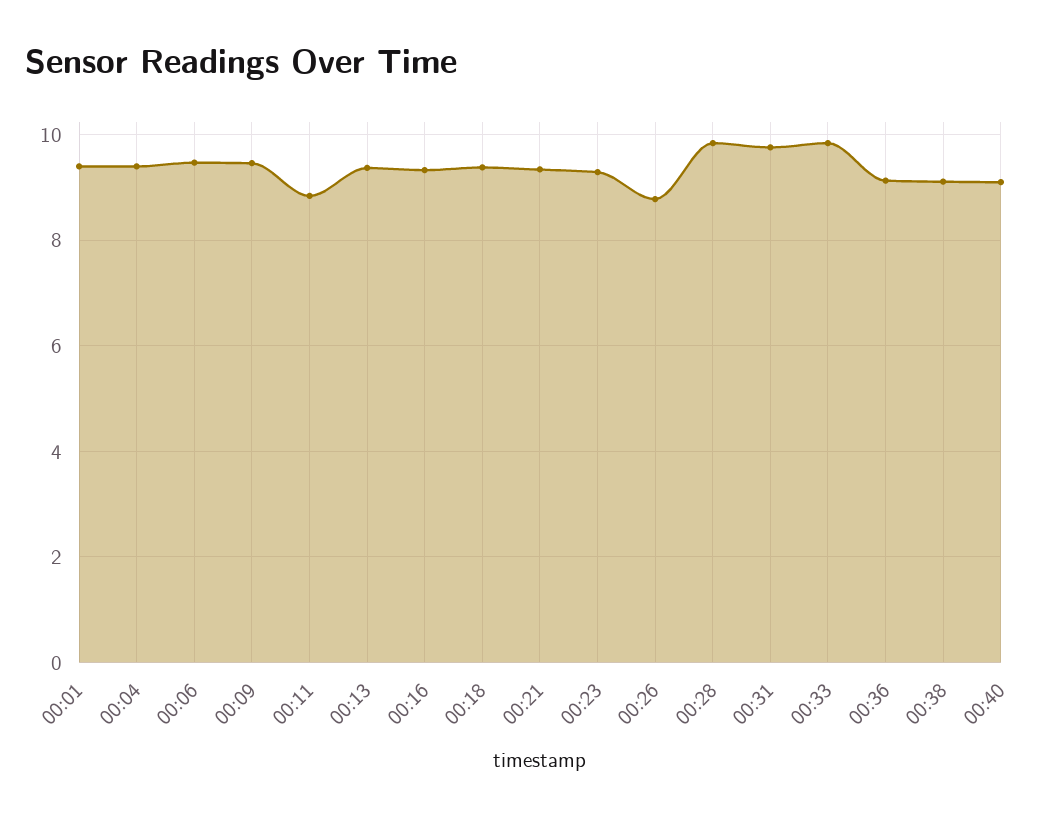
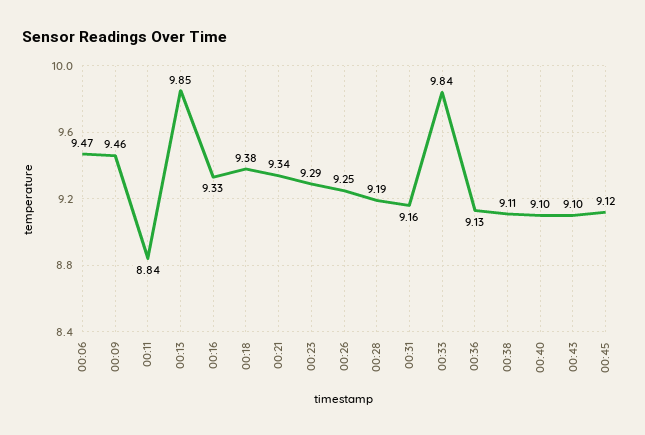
00:01: 9.4 -> none
00:04: 9.4 -> none
00:13: 9.4 -> 9.85
00:26: 8.8 -> 9.25
00:28: 9.8 -> 9.19
00:31: 9.8 -> 9.16
00:43: none -> 9.1
00:45: none -> 9.12

